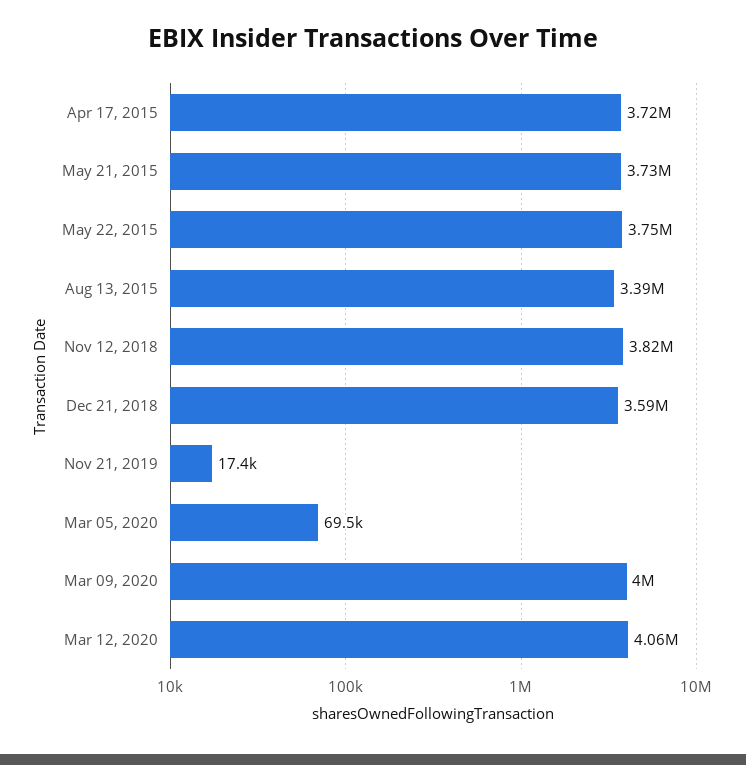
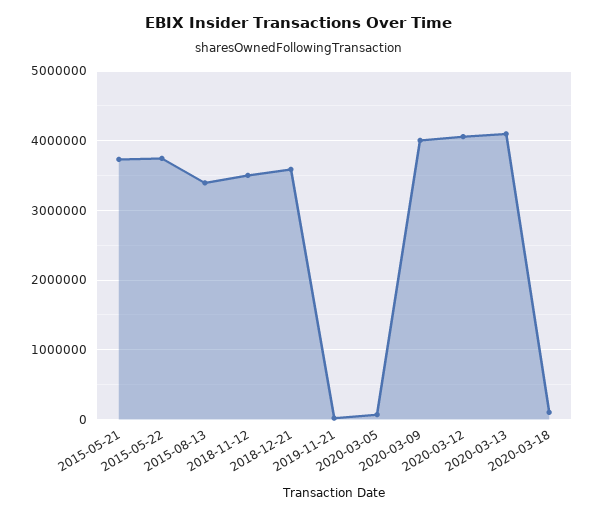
Apr 17, 2015: 3720000 -> none
Nov 12, 2018: 3820000 -> 3500000
2020-03-13: none -> 4100000
2020-03-18: none -> 100000

